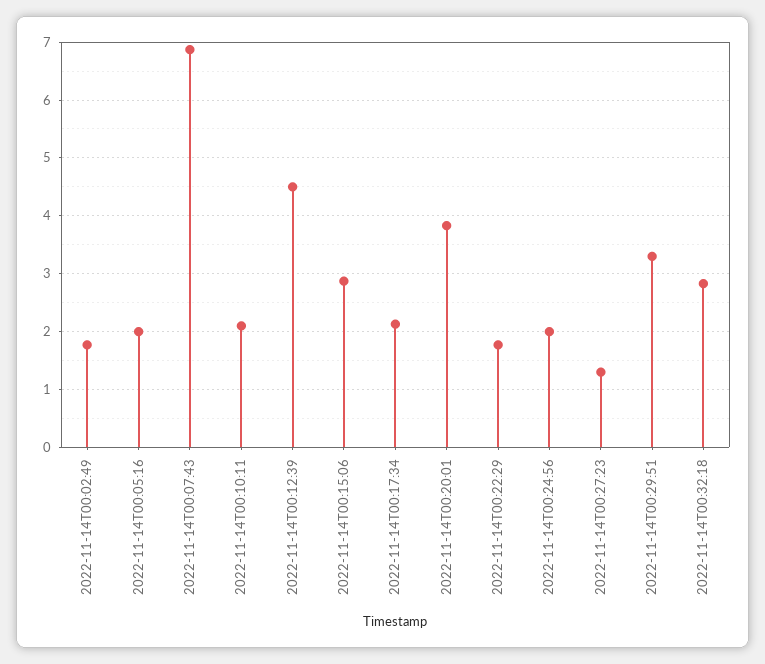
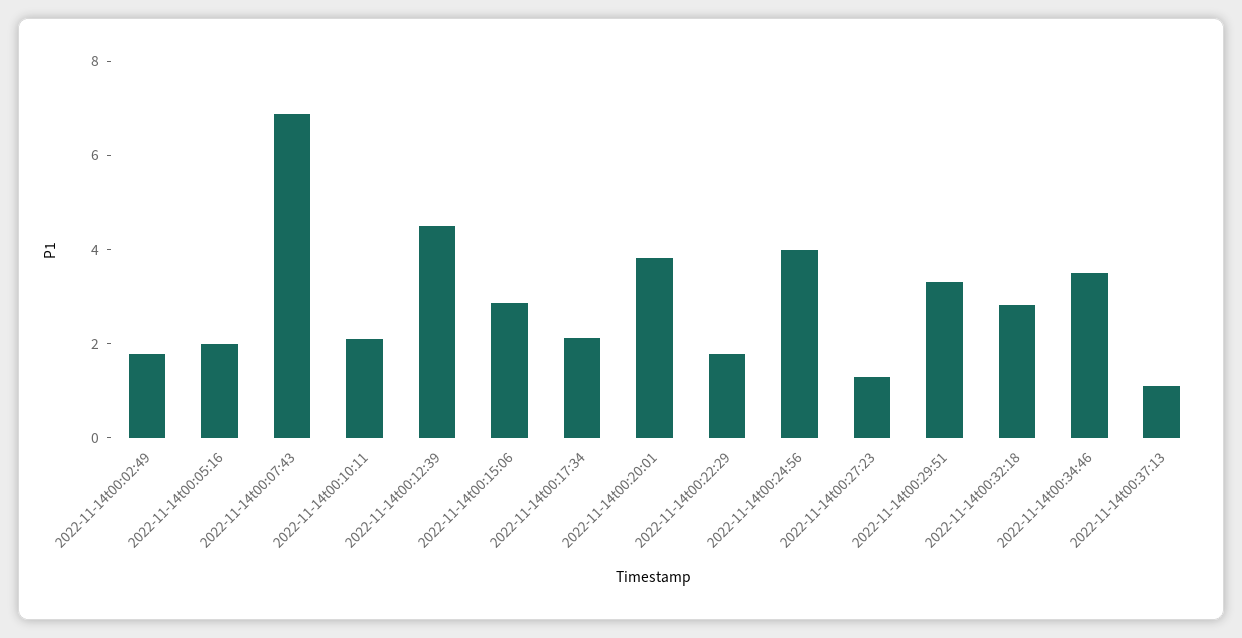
2022-11-14T00:24:56: 2 -> 4
2022-11-14t00:34:46: none -> 3.5
2022-11-14t00:37:13: none -> 1

